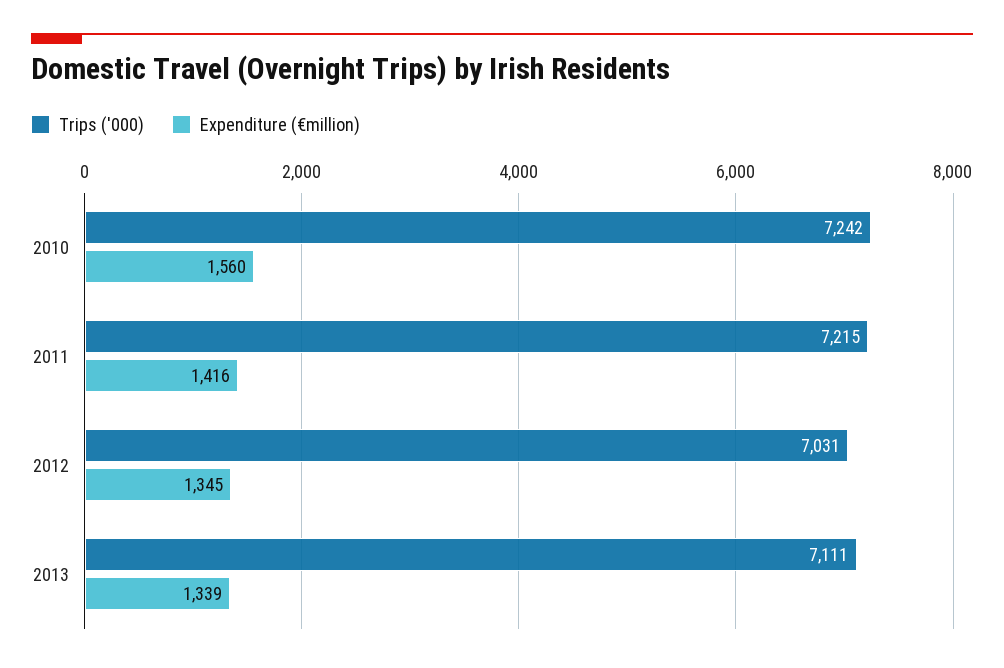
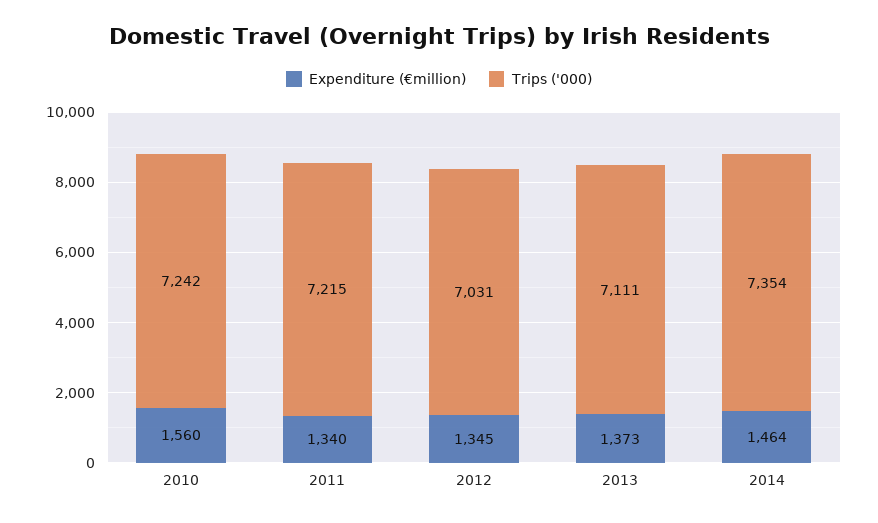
Expenditure (€million), 2011: 1416 -> 1340
Expenditure (€million), 2013: 1339 -> 1373
Expenditure (€million), 2014: none -> 1464
Trips ('000), 2014: none -> 7354

